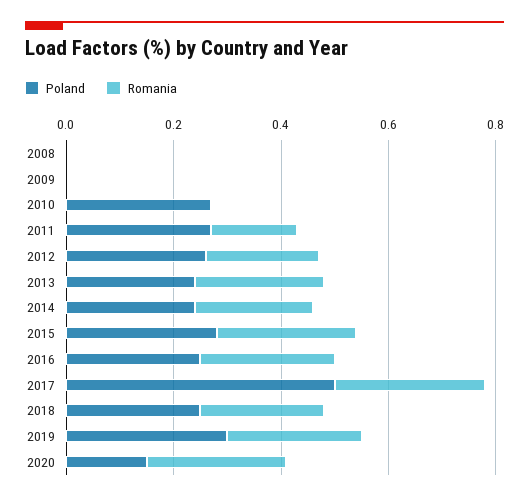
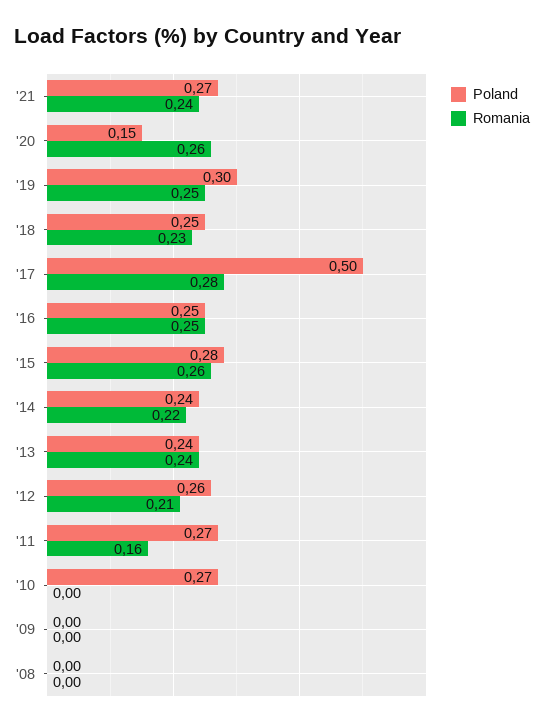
Poland, '21: none -> 0.27
Romania, '21: none -> 0.24

